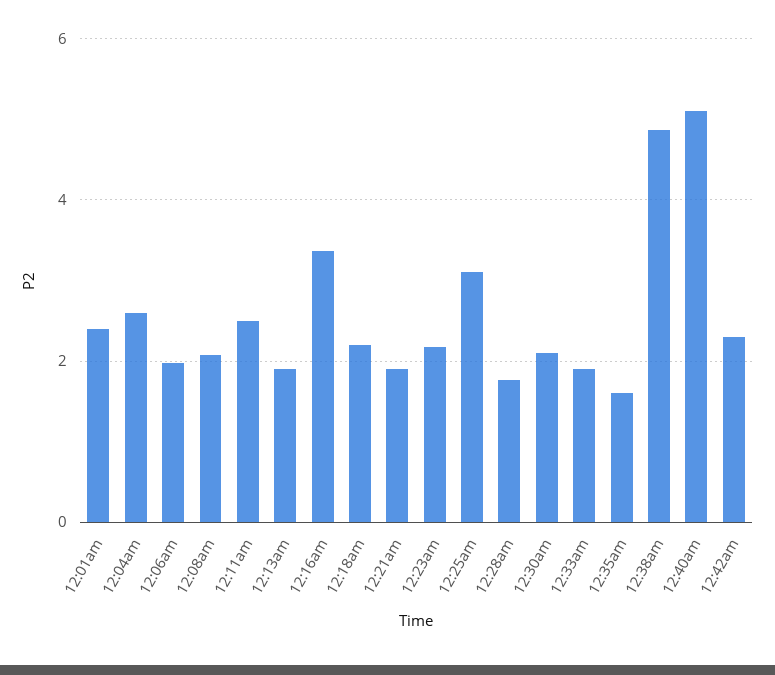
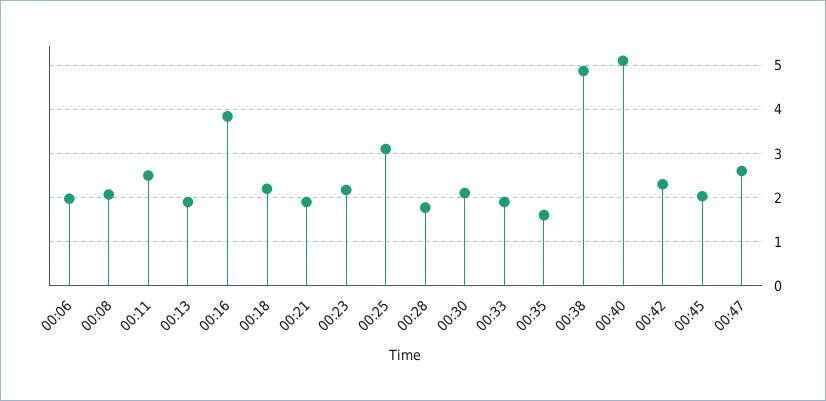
12:01am: 2.4 -> none
12:04am: 2.6 -> none
12:16am: 3.4 -> 3.8
00:45: none -> 2
00:47: none -> 2.6

